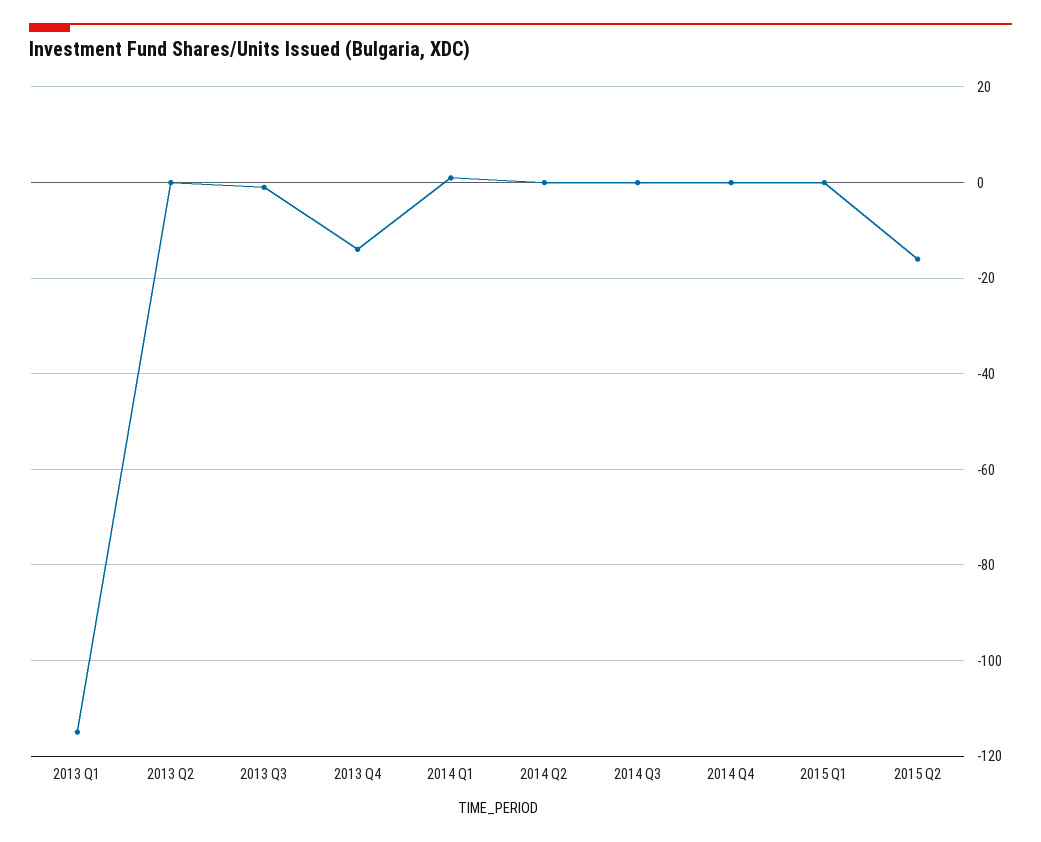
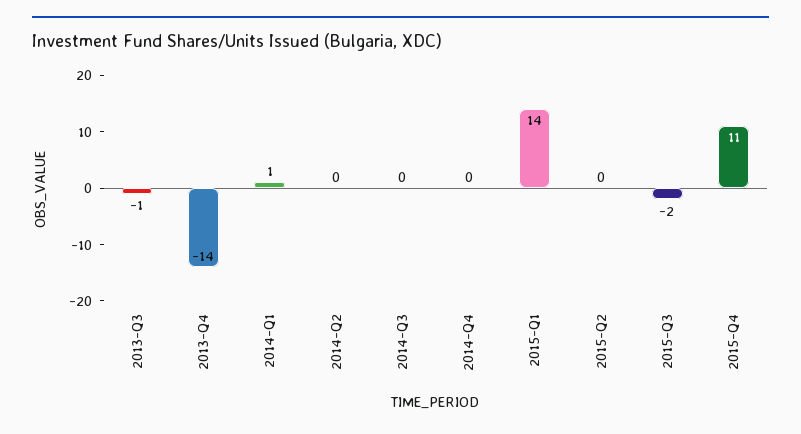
2013 Q1: -115 -> none
2013 Q2: 0 -> none
2015 Q1: 0 -> 14
2015 Q2: -15 -> 0
2015-Q3: none -> -2
2015-Q4: none -> 11

